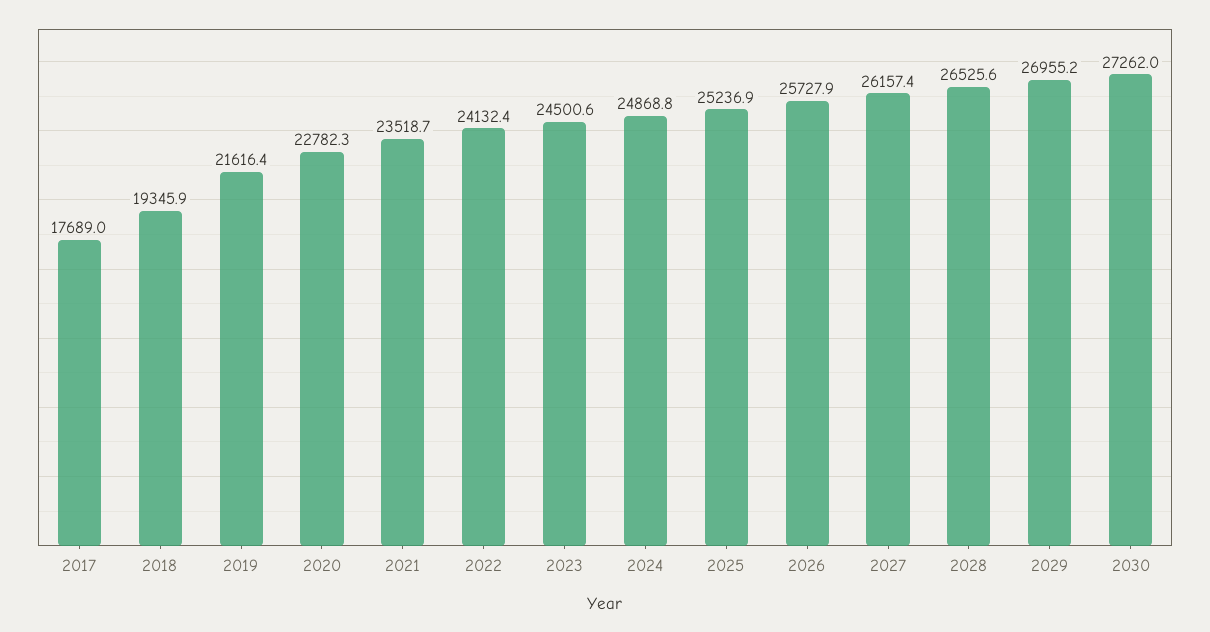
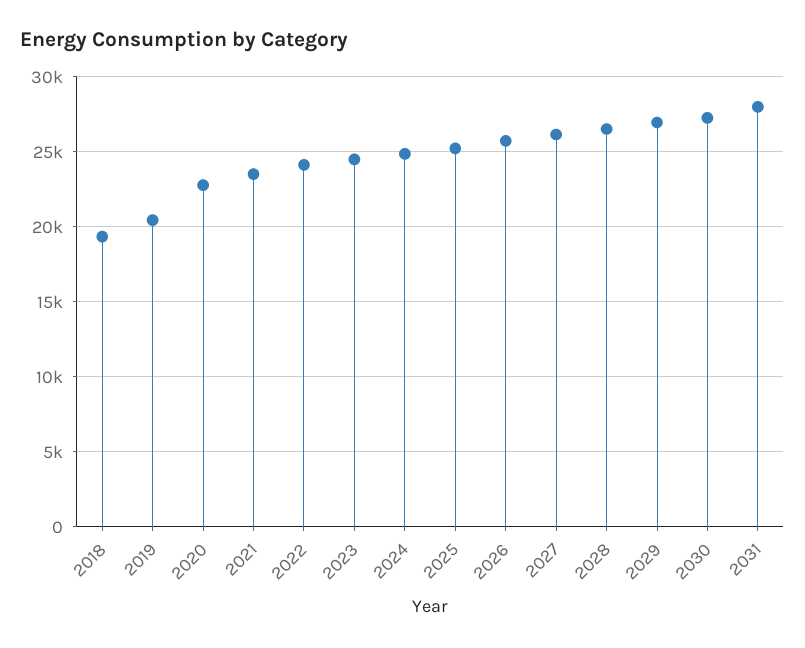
2017: 17689 -> none
2019: 21616.4 -> 20500
2031: none -> 28000

